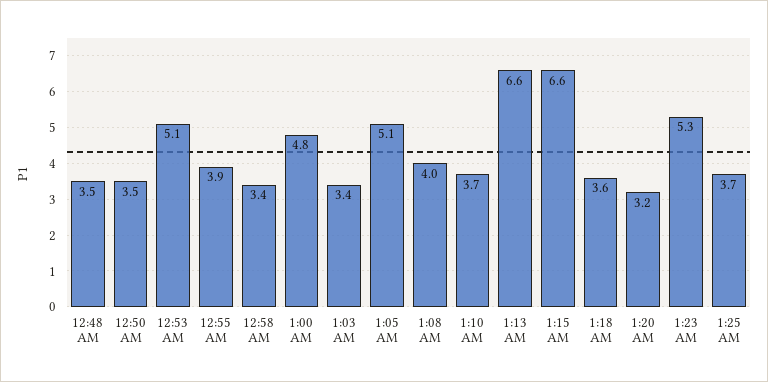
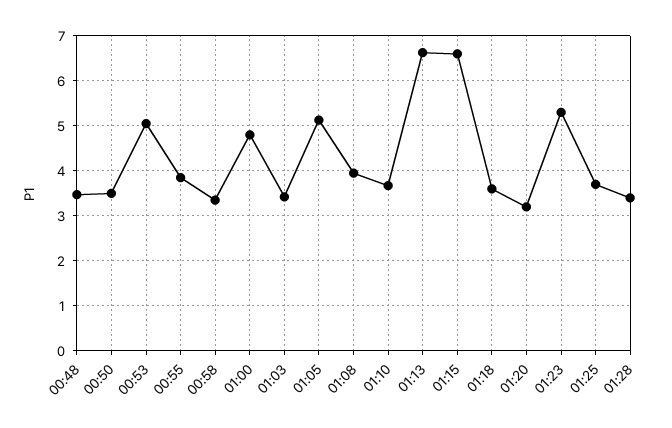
01:28: none -> 3.4

